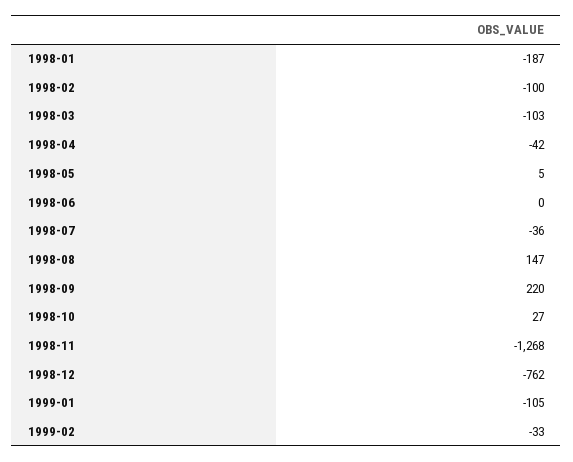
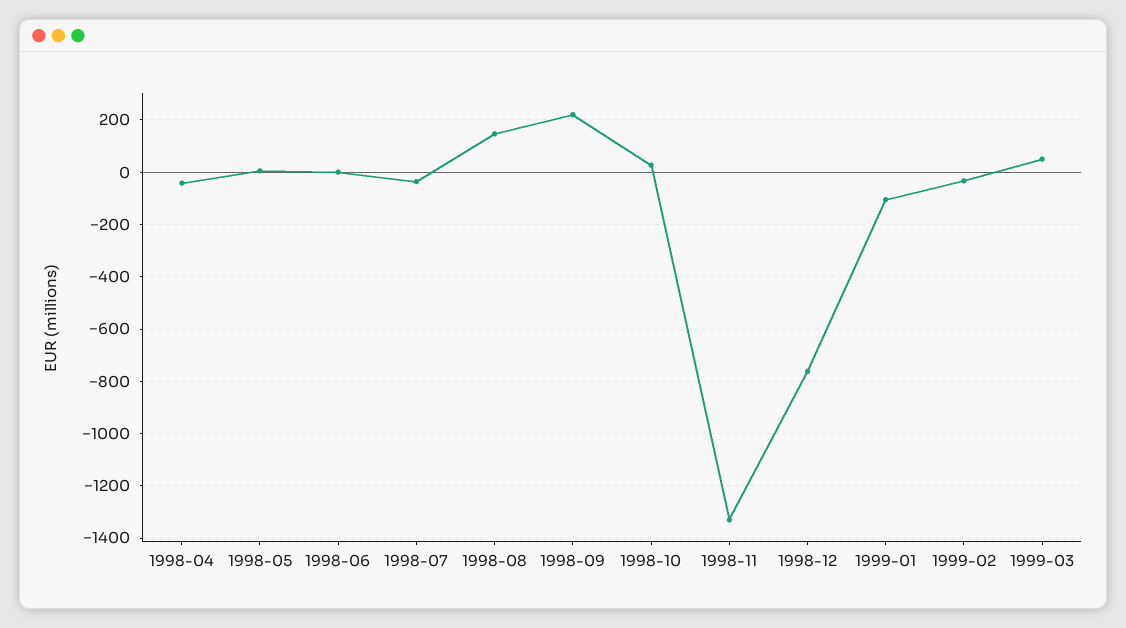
1998-01: -187 -> none
1998-02: -100 -> none
1998-03: -103 -> none
1998-11: -1268 -> -1325
1999-03: none -> 50

